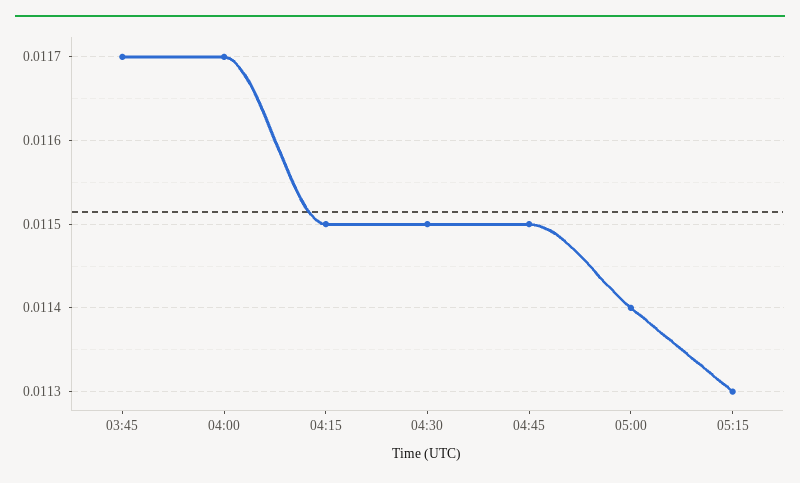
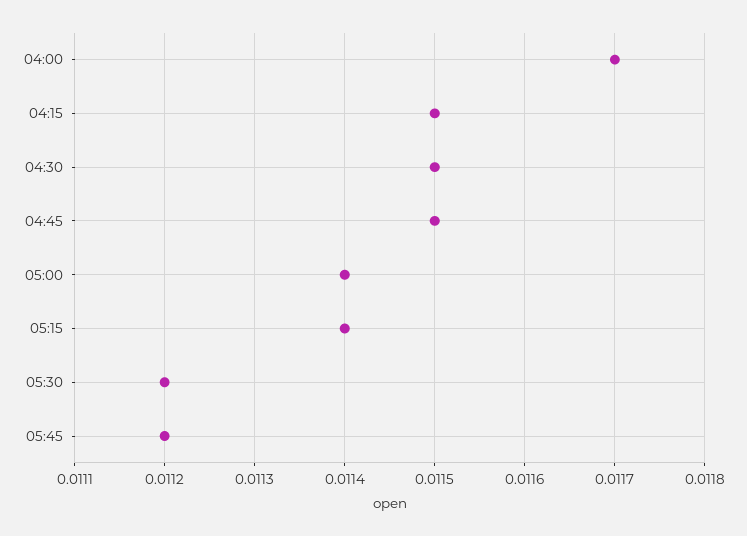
03:45: 0.0117 -> none
05:15: 0.0113 -> 0.0114
05:30: none -> 0.0112
05:45: none -> 0.0112

